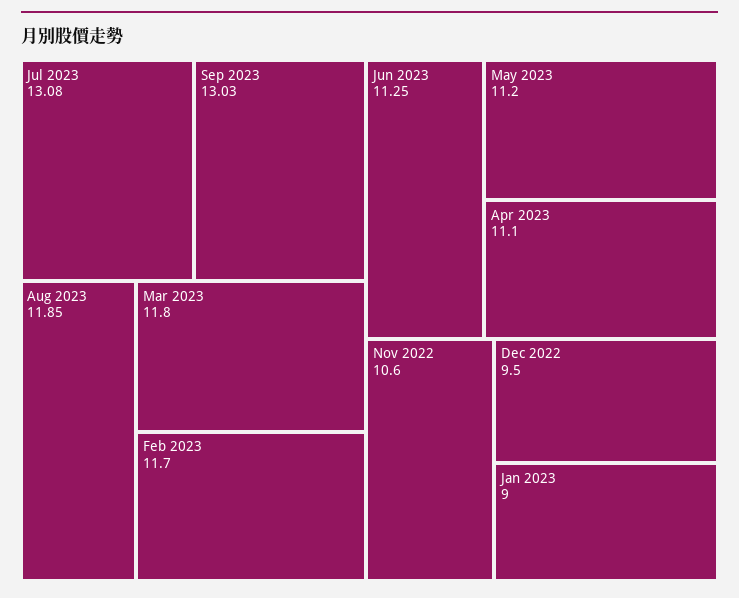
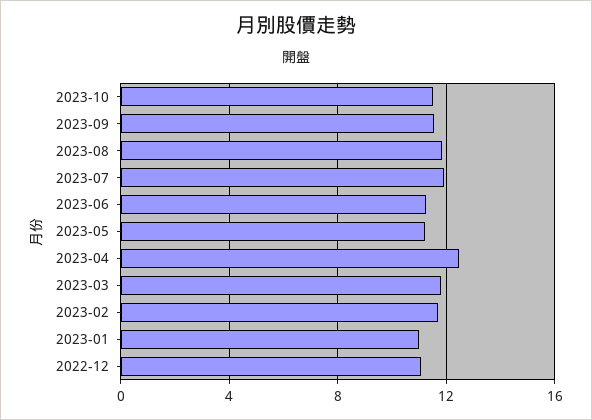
Jul 2023: 13.08 -> 12
Sep 2023: 13.03 -> 11.5
Apr 2023: 11.1 -> 12.5
Nov 2022: 10.6 -> none
Dec 2022: 9.5 -> 11
Jan 2023: 9 -> 11
2023-10: none -> 11.5

